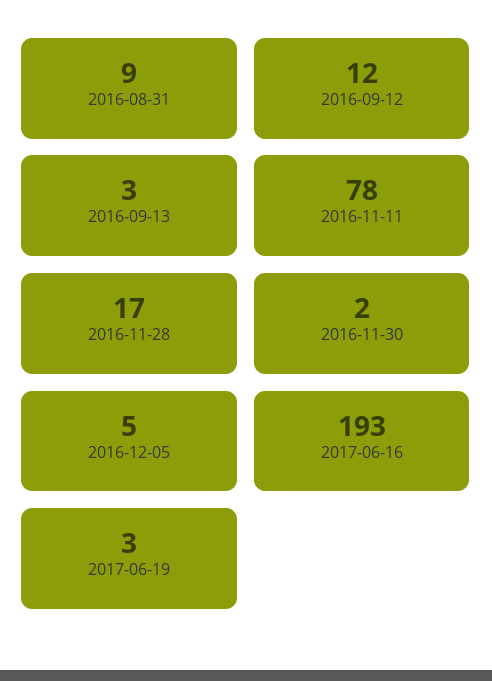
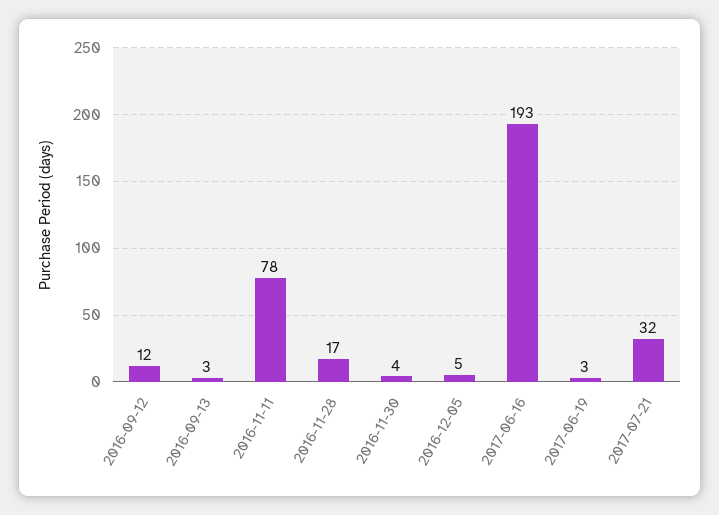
2016-08-31: 9 -> none
2016-11-30: 2 -> 4
2017-07-21: none -> 32

